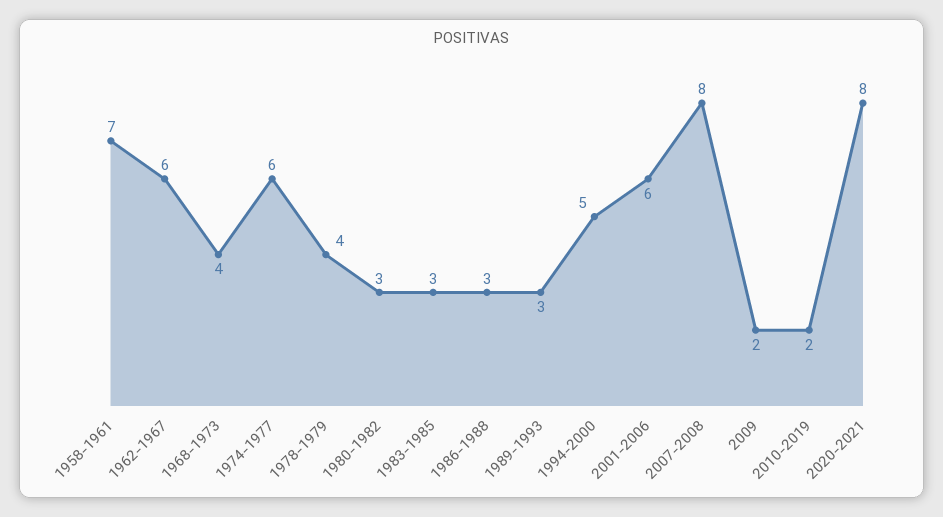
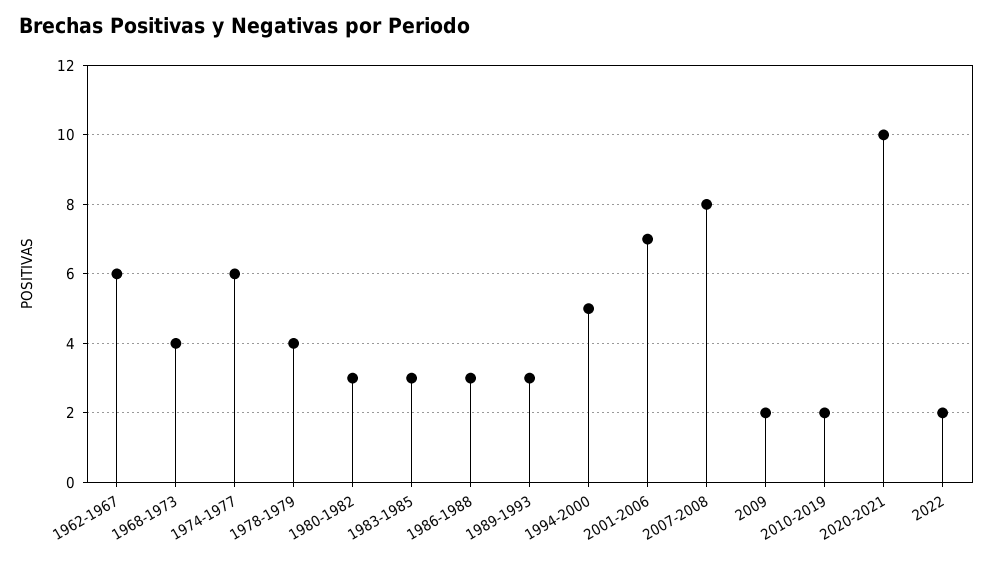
1958-1961: 7 -> none
2001-2006: 6 -> 7
2020-2021: 8 -> 10
2022: none -> 2

